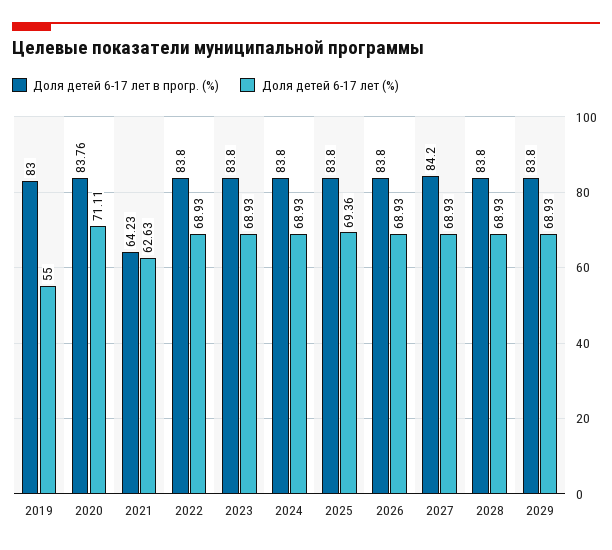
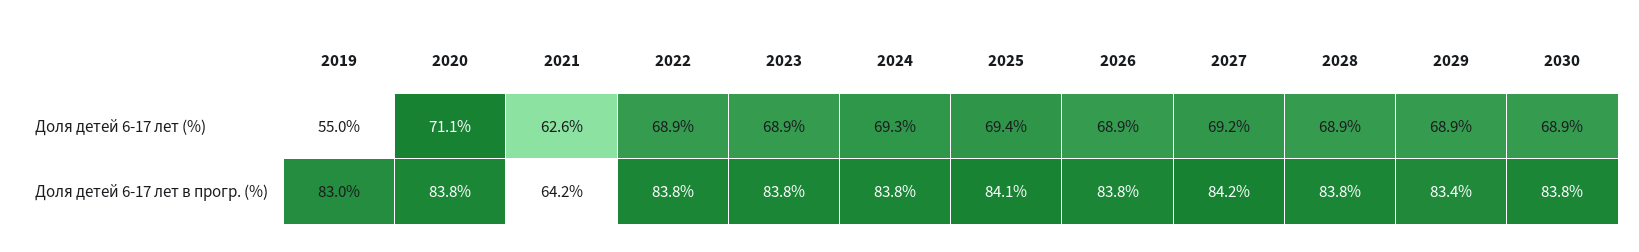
Доля детей 6-17 лет (%), 2024: 68.93 -> 69.3
Доля детей 6-17 лет в прогр. (%), 2025: 83.8 -> 84.1
Доля детей 6-17 лет (%), 2027: 68.93 -> 69.2
Доля детей 6-17 лет в прогр. (%), 2029: 83.8 -> 83.4
Доля детей 6-17 лет (%), 2030: none -> 68.9
Доля детей 6-17 лет в прогр. (%), 2030: none -> 83.8

